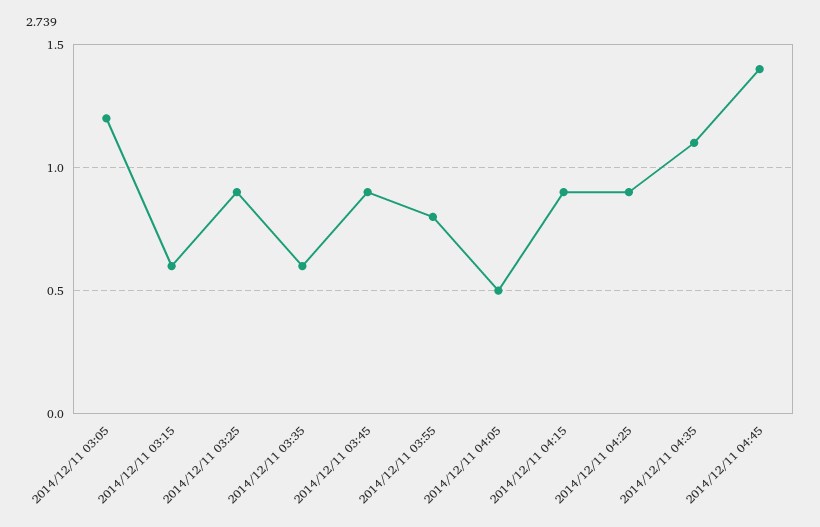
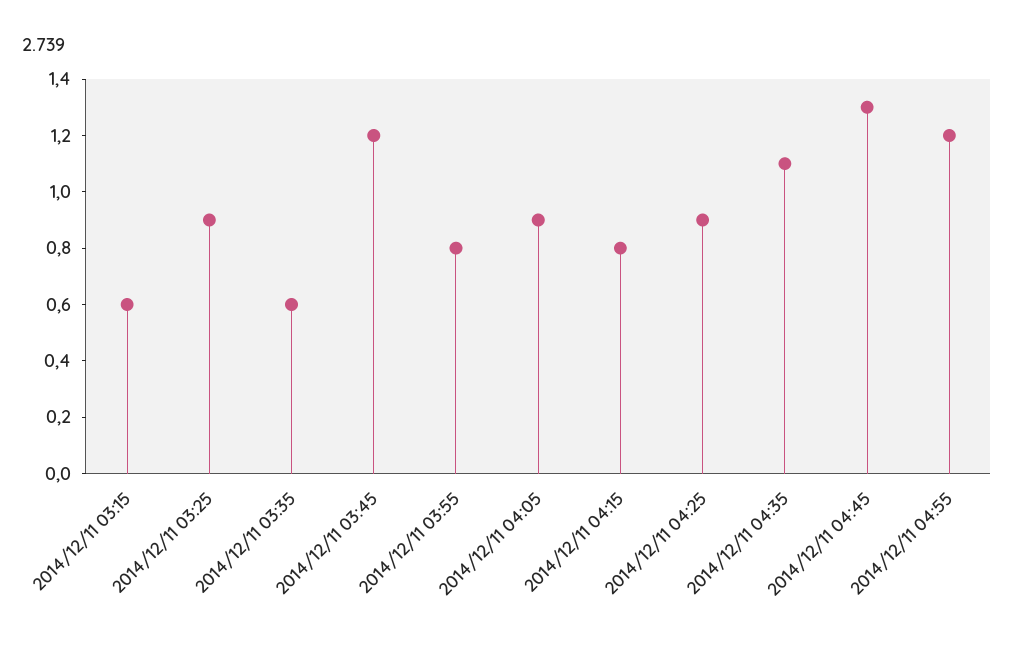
2014/12/11 03:05: 1.2 -> none
2014/12/11 03:45: 0.9 -> 1.2
2014/12/11 04:05: 0.5 -> 0.9
2014/12/11 04:15: 0.9 -> 0.8
2014/12/11 04:45: 1.4 -> 1.3
2014/12/11 04:55: none -> 1.2

